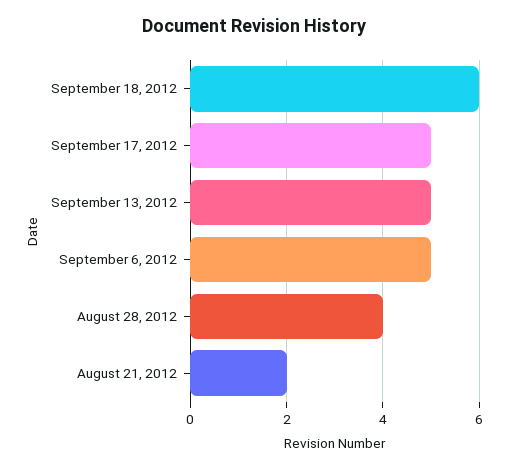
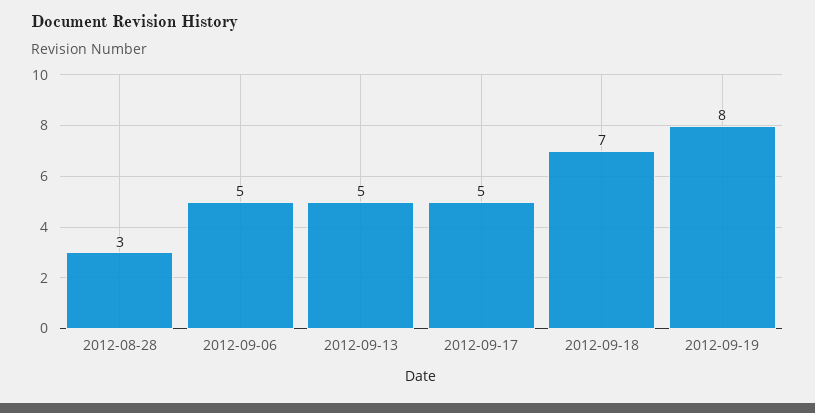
September 18, 2012: 6 -> 7
August 28, 2012: 4 -> 3
August 21, 2012: 2 -> none
2012-09-19: none -> 8

